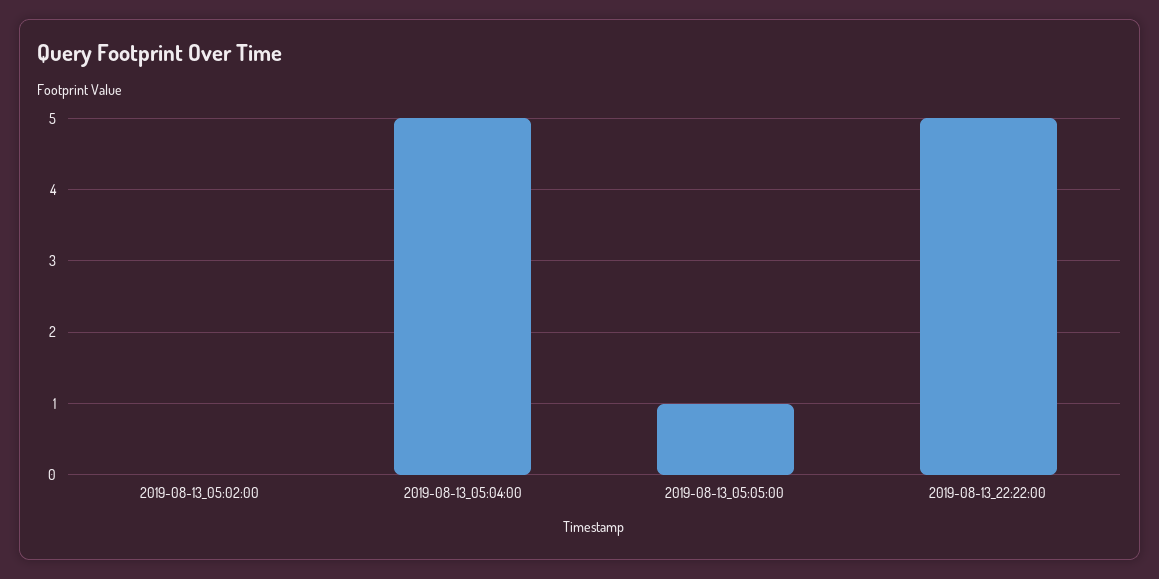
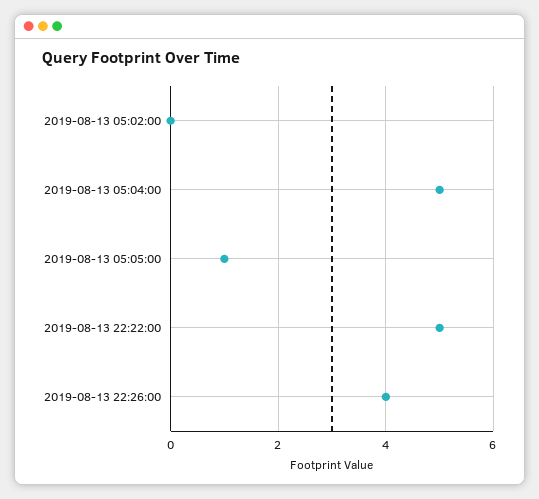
2019-08-13 22:26:00: none -> 4

